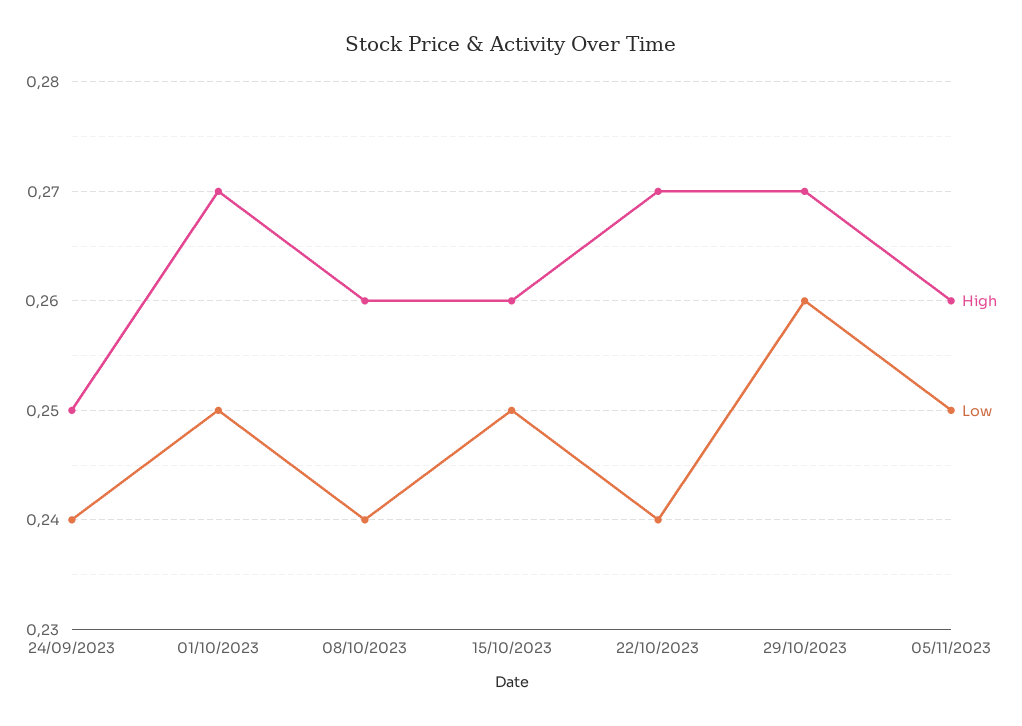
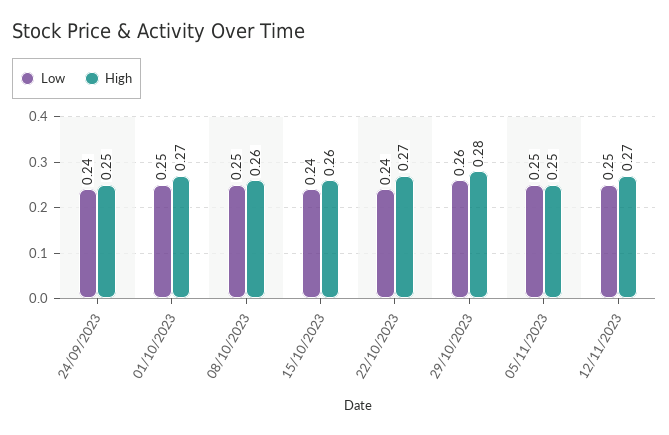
Low, 08/10/2023: 0.24 -> 0.25
Low, 15/10/2023: 0.25 -> 0.24
High, 29/10/2023: 0.27 -> 0.28
High, 05/11/2023: 0.26 -> 0.25
Low, 12/11/2023: none -> 0.25
High, 12/11/2023: none -> 0.27

